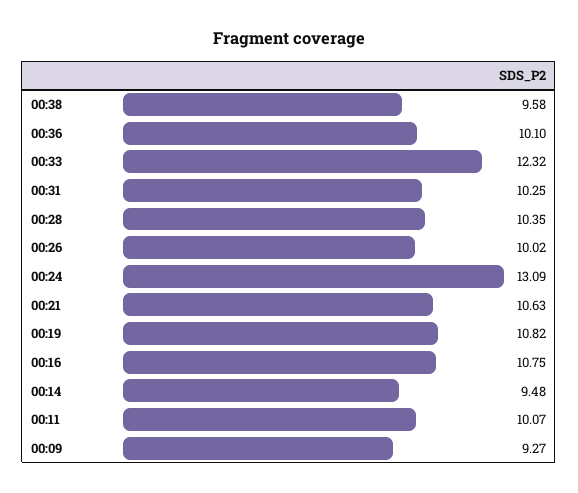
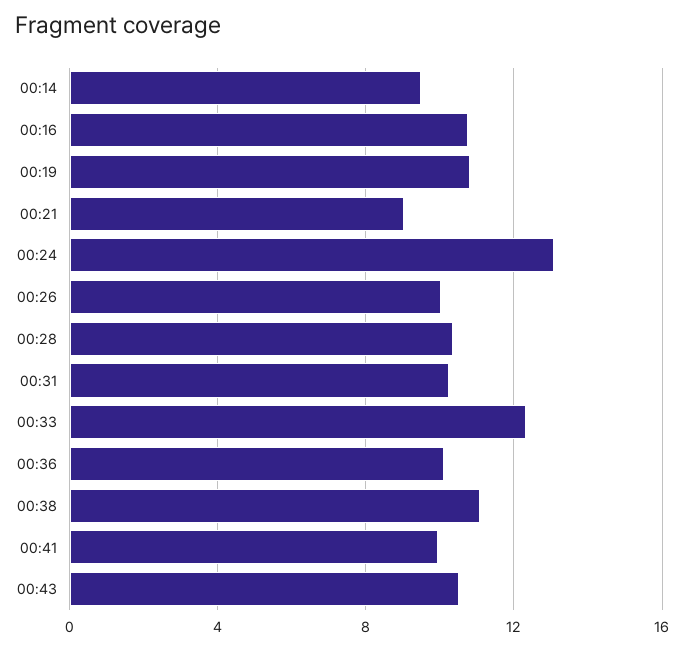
00:38: 9.58 -> 11
00:21: 10.63 -> 9
00:11: 10.07 -> none
00:09: 9.27 -> none
00:41: none -> 10
00:43: none -> 10.5

